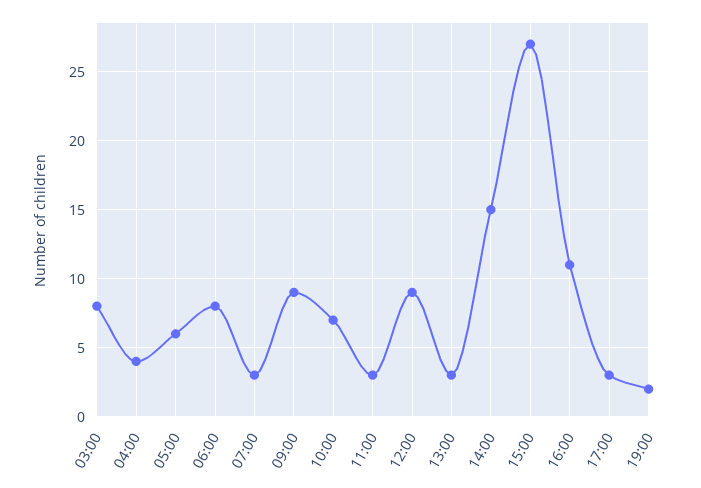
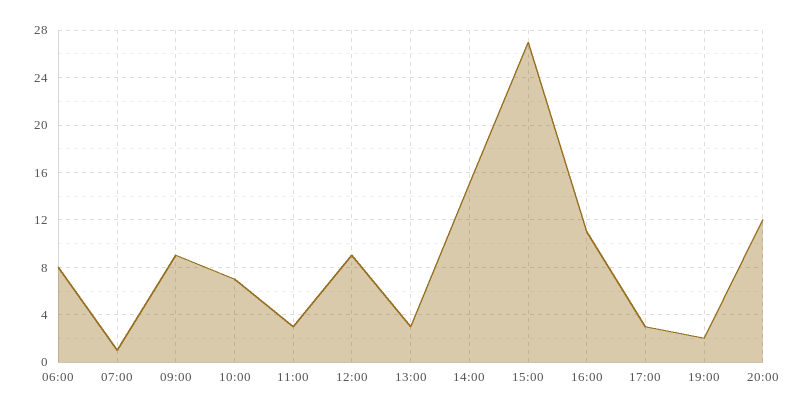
03:00: 8 -> none
04:00: 4 -> none
05:00: 6 -> none
07:00: 3 -> 1
20:00: none -> 12

